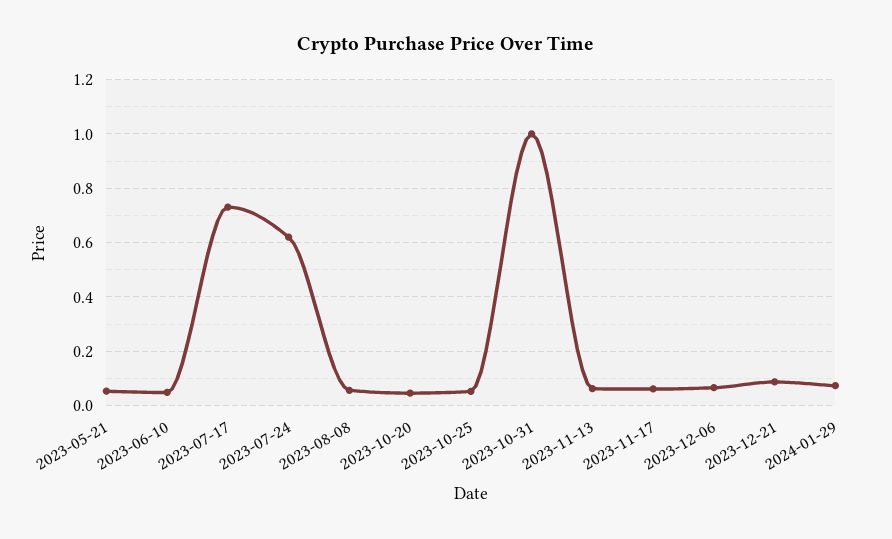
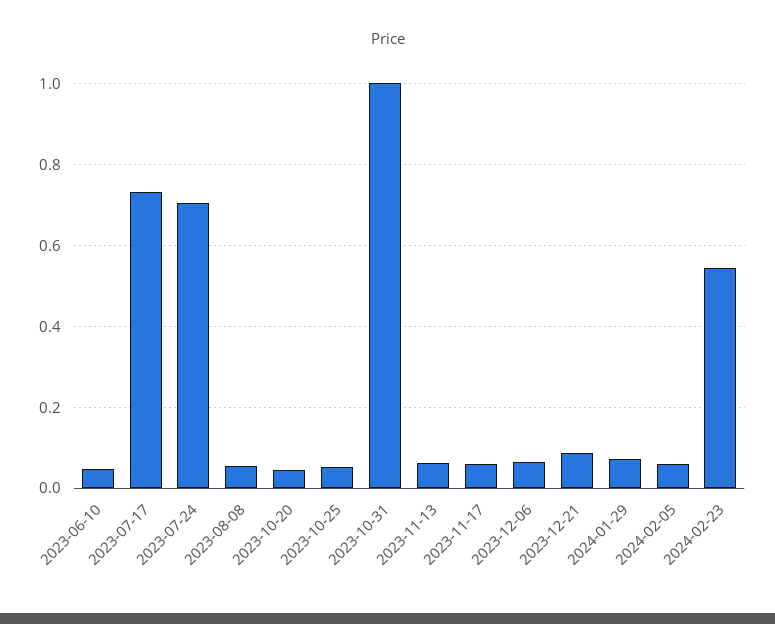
2023-05-21: 0.05 -> none
2023-07-24: 0.625 -> 0.7
2024-02-05: none -> 0.06
2024-02-23: none -> 0.54

